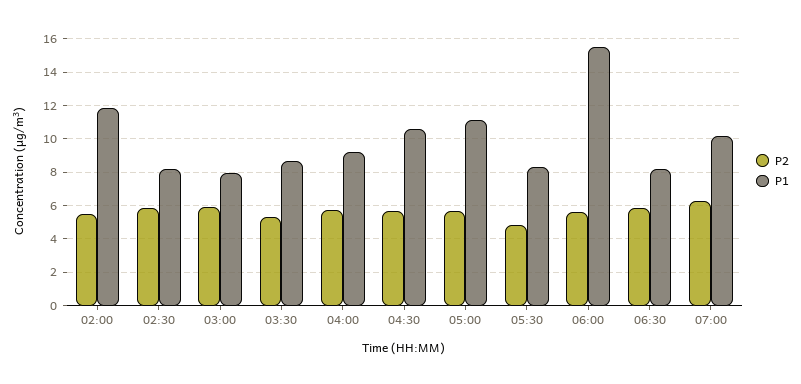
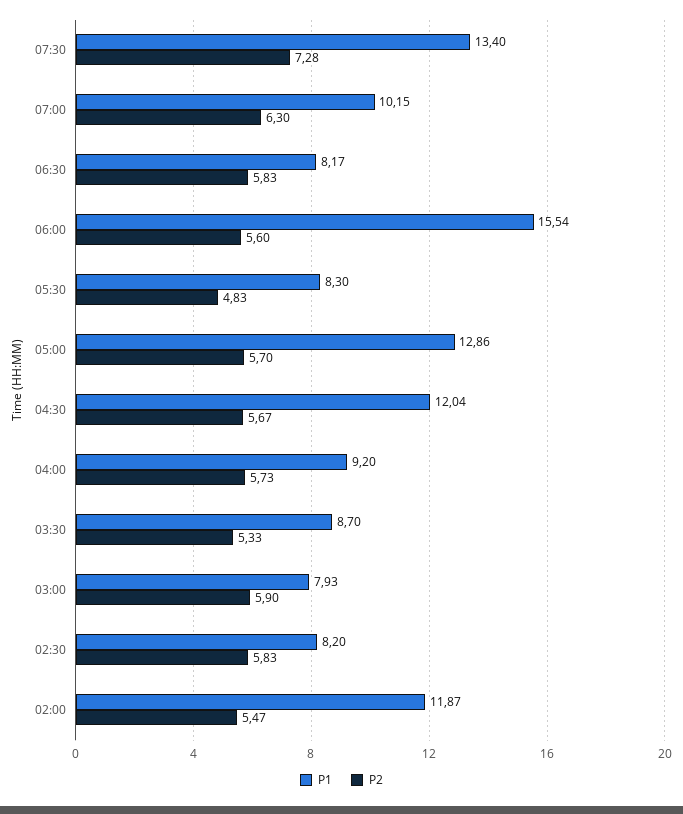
P1, 04:30: 10.5 -> 12.04
P1, 05:00: 11 -> 12.86
P1, 07:30: none -> 13.4
P2, 07:30: none -> 7.28

